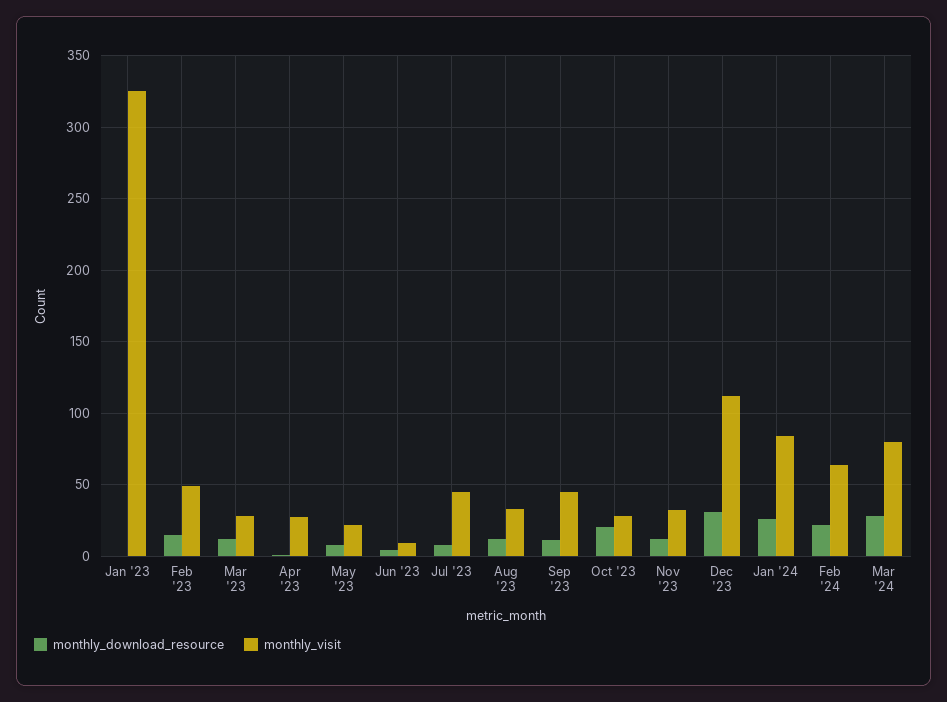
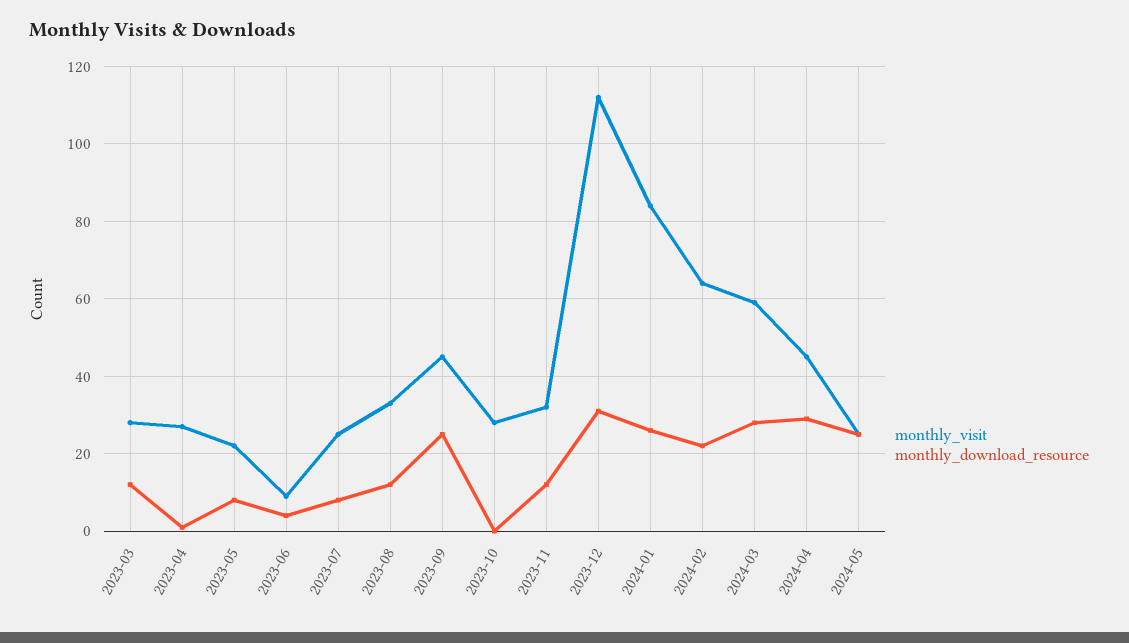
monthly_download_resource, Jan '23: 0 -> none
monthly_visit, Jan '23: 325 -> none
monthly_download_resource, Feb '23: 15 -> none
monthly_visit, Feb '23: 50 -> none
monthly_visit, Jul '23: 45 -> 25
monthly_download_resource, Sep '23: 10 -> 25
monthly_download_resource, Oct '23: 20 -> 0
monthly_visit, Mar '24: 80 -> 60
monthly_visit, 2024-04: none -> 45
monthly_download_resource, 2024-04: none -> 30
monthly_visit, 2024-05: none -> 25
monthly_download_resource, 2024-05: none -> 25

